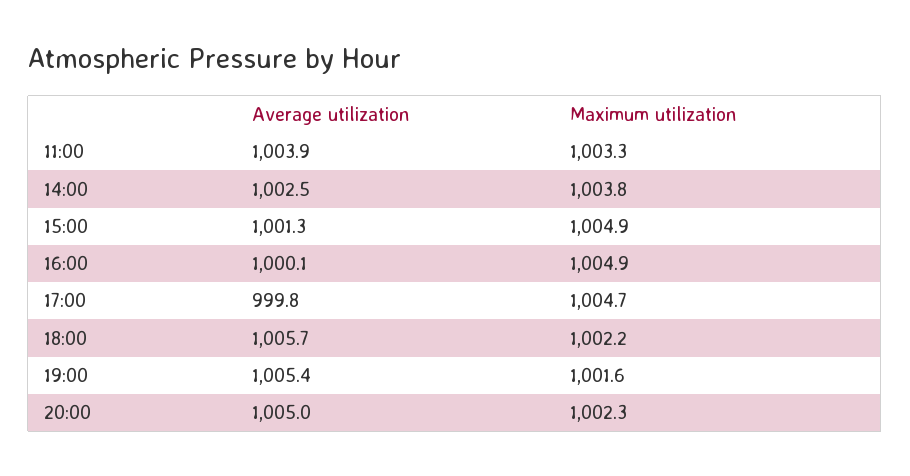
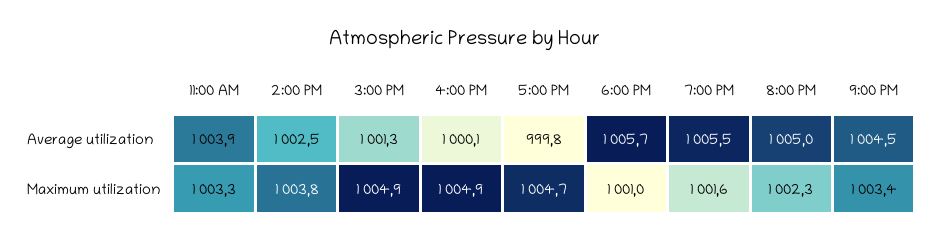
Maximum utilization, 18:00: 1002.2 -> 1001
Average utilization, 19:00: 1005.4 -> 1005.5
Average utilization, 9:00 PM: none -> 1004.5
Maximum utilization, 9:00 PM: none -> 1003.4

